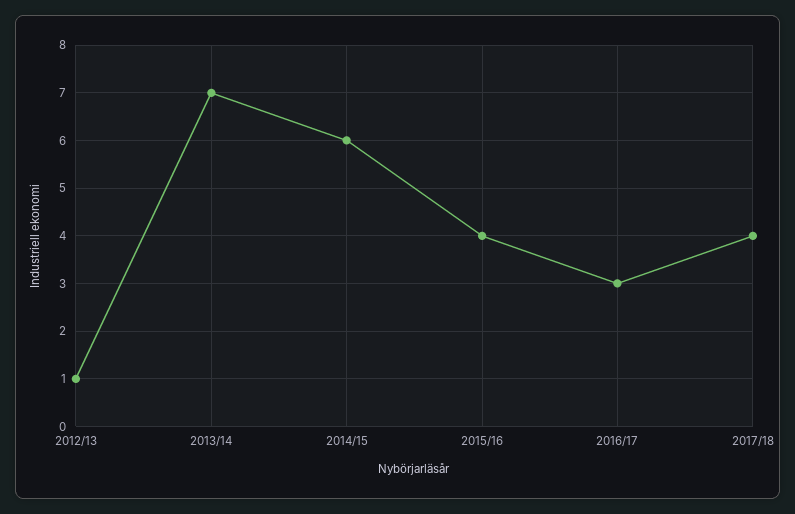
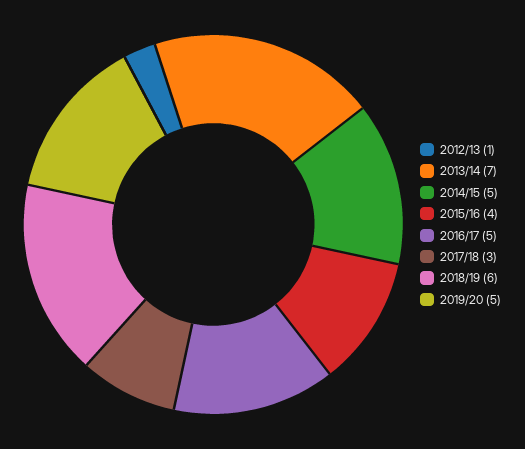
2014/15: 6 -> 5
2016/17: 3 -> 5
2017/18: 4 -> 3
2018/19: none -> 6
2019/20: none -> 5

